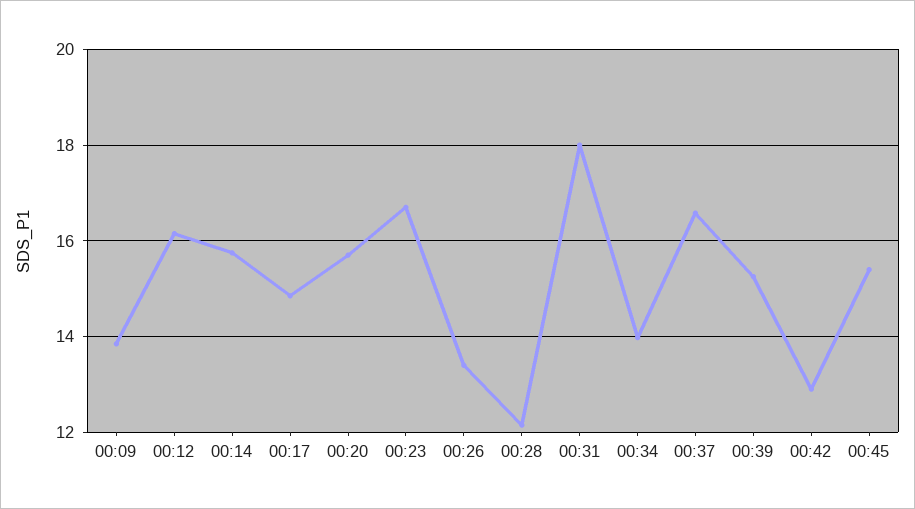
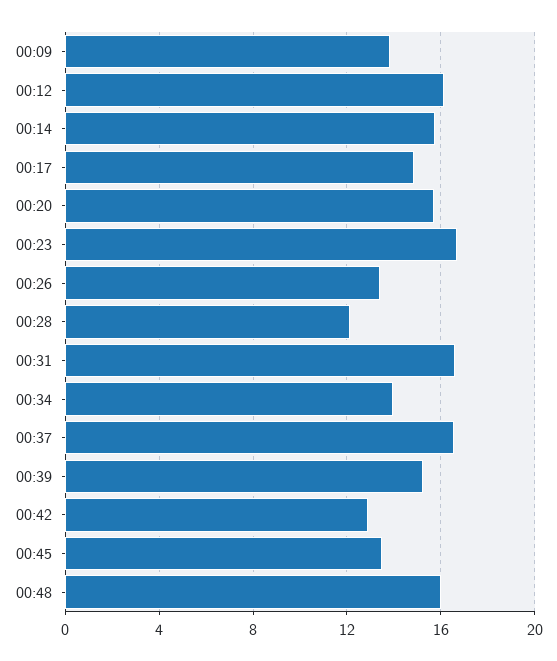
00:31: 18 -> 16.5
00:45: 15.4 -> 13.5
00:48: none -> 16

